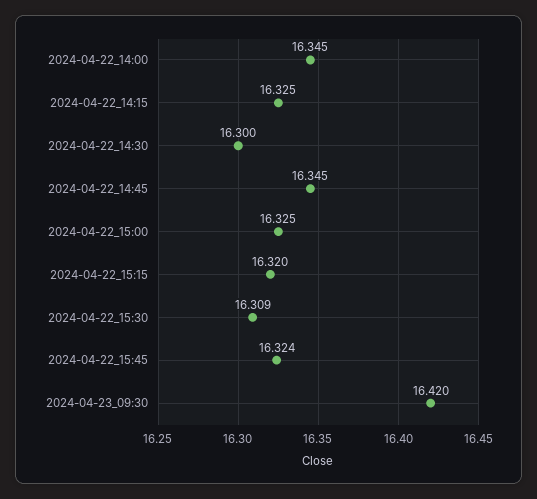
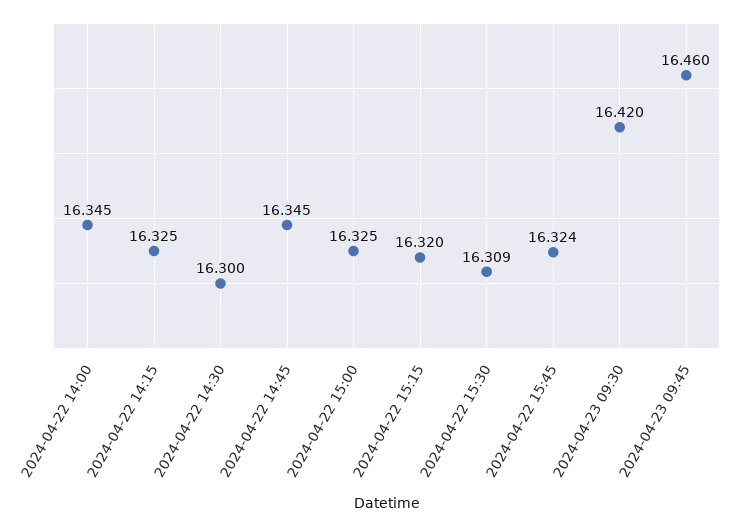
2024-04-23 09:45: none -> 16.46

